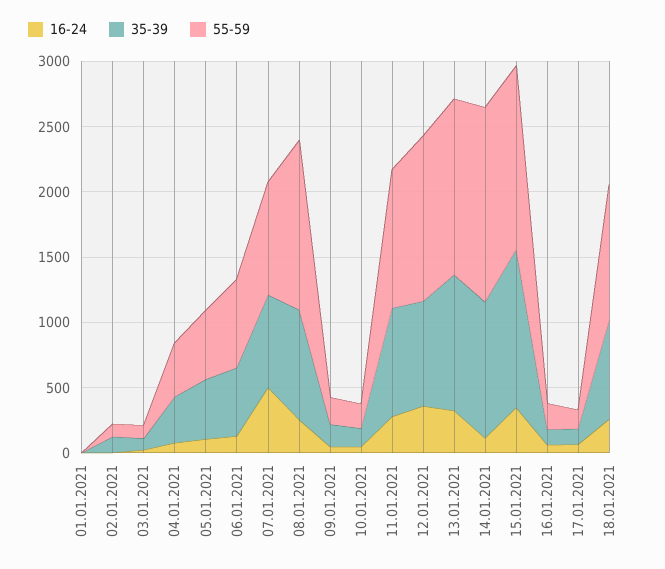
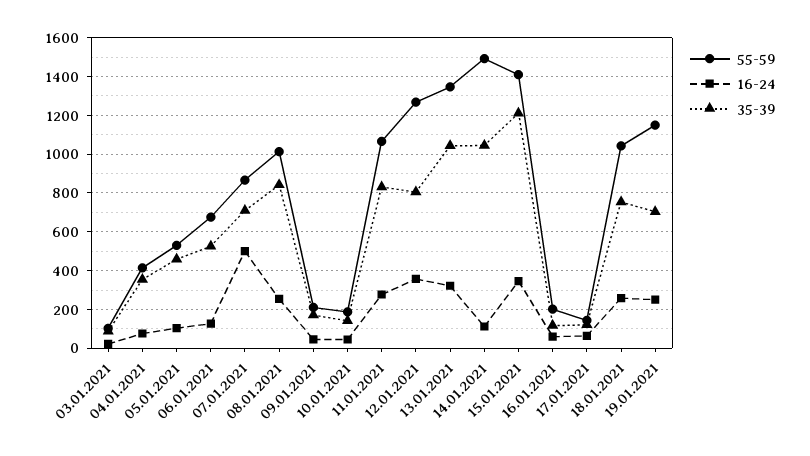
16-24, 01.01.2021: 0 -> none
35-39, 01.01.2021: 0 -> none
55-59, 01.01.2021: 0 -> none
16-24, 02.01.2021: 0 -> none
35-39, 02.01.2021: 100 -> none
55-59, 02.01.2021: 100 -> none
55-59, 08.01.2021: 1300 -> 1000
55-59, 19.01.2021: none -> 1150
16-24, 19.01.2021: none -> 250
35-39, 19.01.2021: none -> 700

